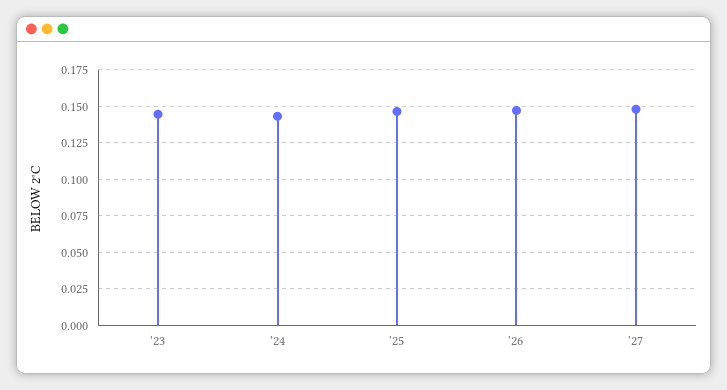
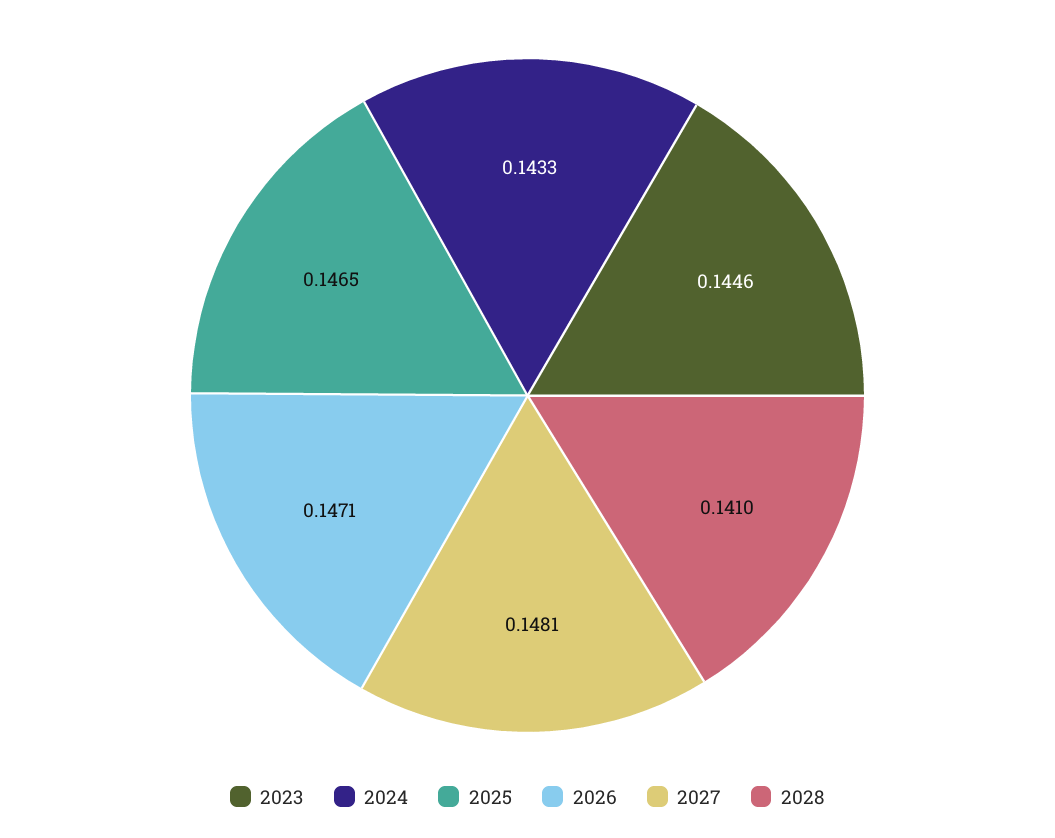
2028: none -> 0.141

